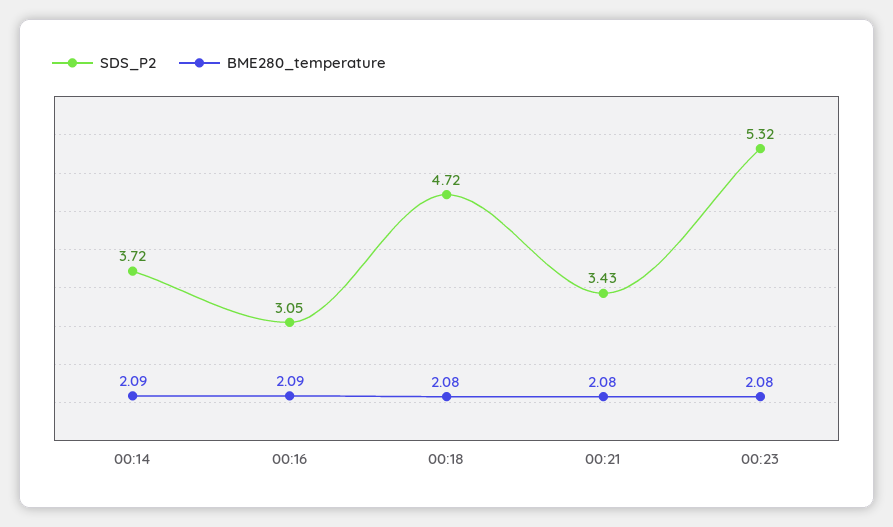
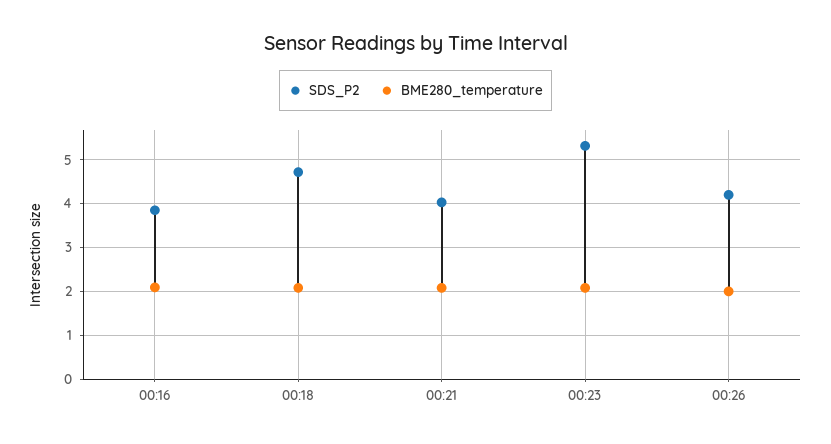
SDS_P2, 00:14: 3.72 -> none
BME280_temperature, 00:14: 2.09 -> none
SDS_P2, 00:16: 3.05 -> 3.8
SDS_P2, 00:21: 3.43 -> 4
SDS_P2, 00:26: none -> 4.2
BME280_temperature, 00:26: none -> 2

